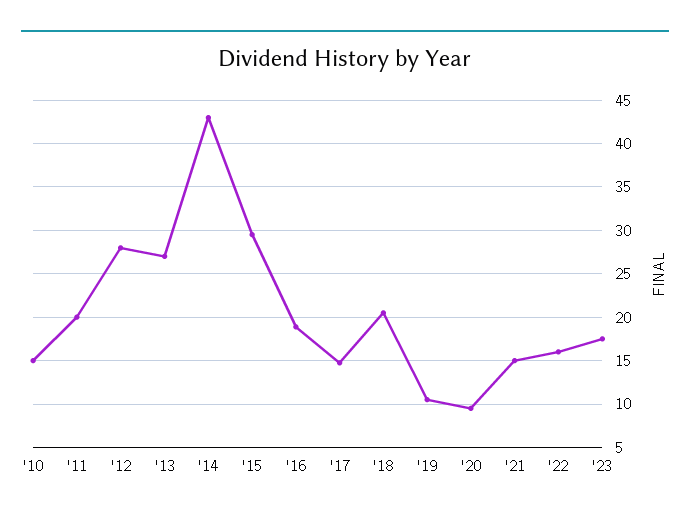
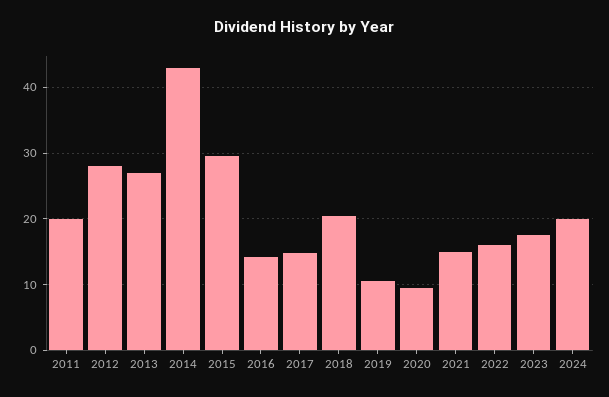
'10: 15 -> none
'16: 19 -> 14
2024: none -> 20

